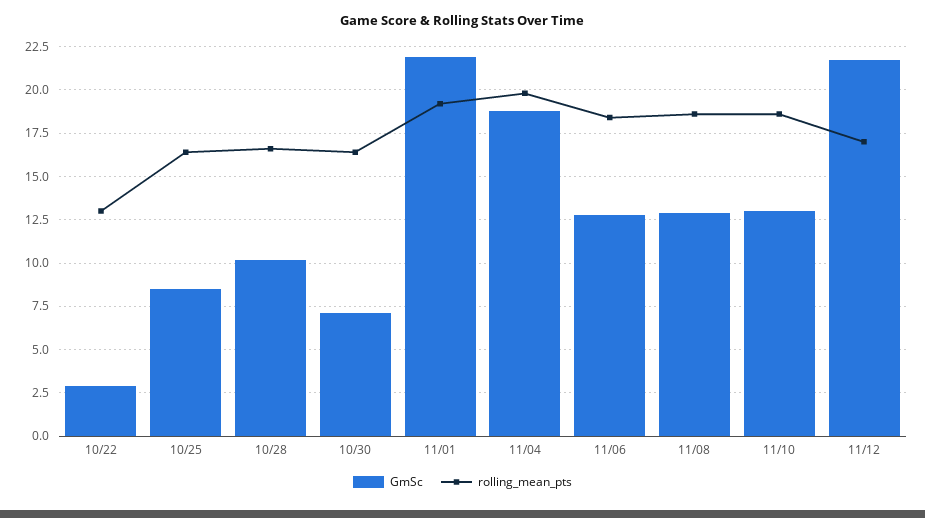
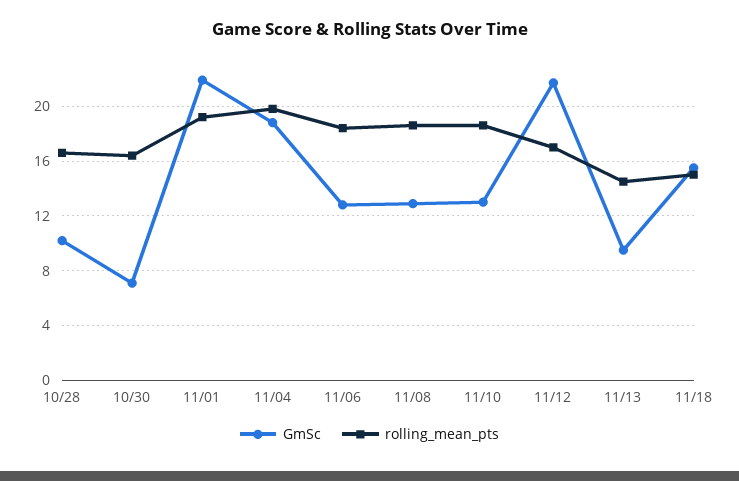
GmSc, 10/22: 3 -> none
rolling_mean_pts, 10/22: 13 -> none
GmSc, 10/25: 8.5 -> none
rolling_mean_pts, 10/25: 16.5 -> none
GmSc, 11/13: none -> 9.5
rolling_mean_pts, 11/13: none -> 14.5
GmSc, 11/18: none -> 15.5
rolling_mean_pts, 11/18: none -> 15

